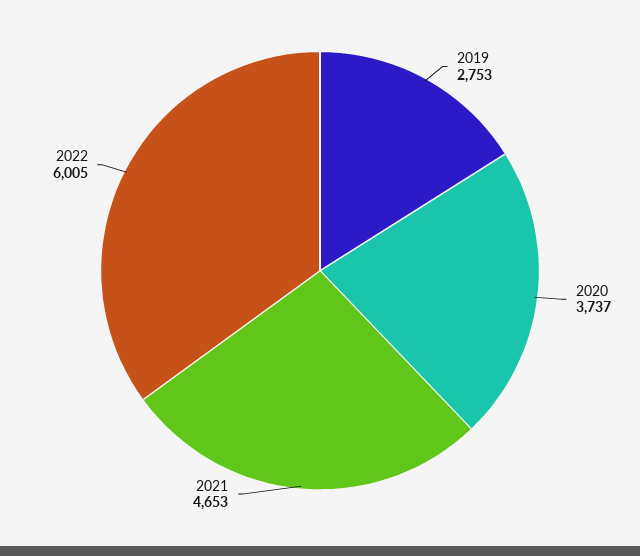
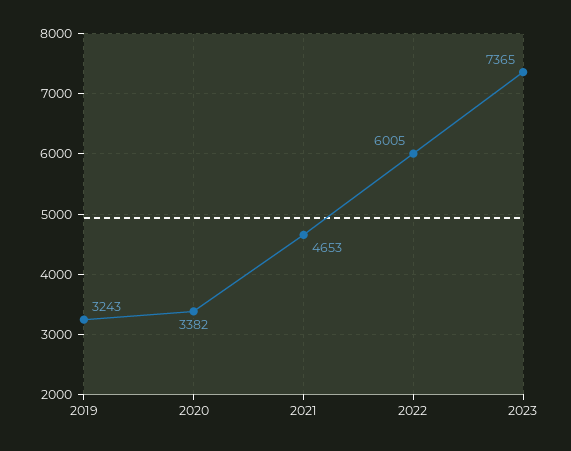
2019: 2753 -> 3243
2020: 3737 -> 3382
2023: none -> 7365

